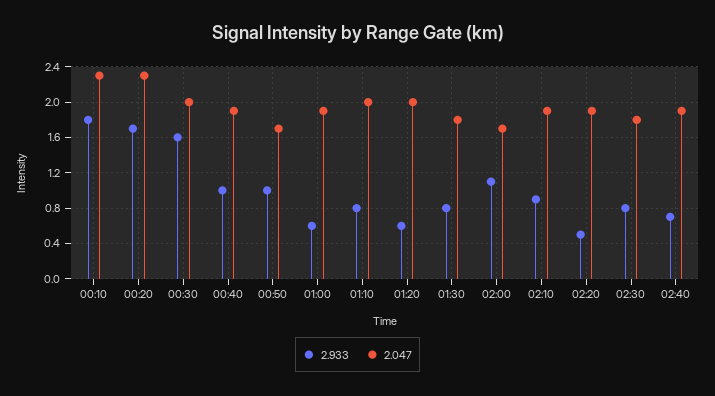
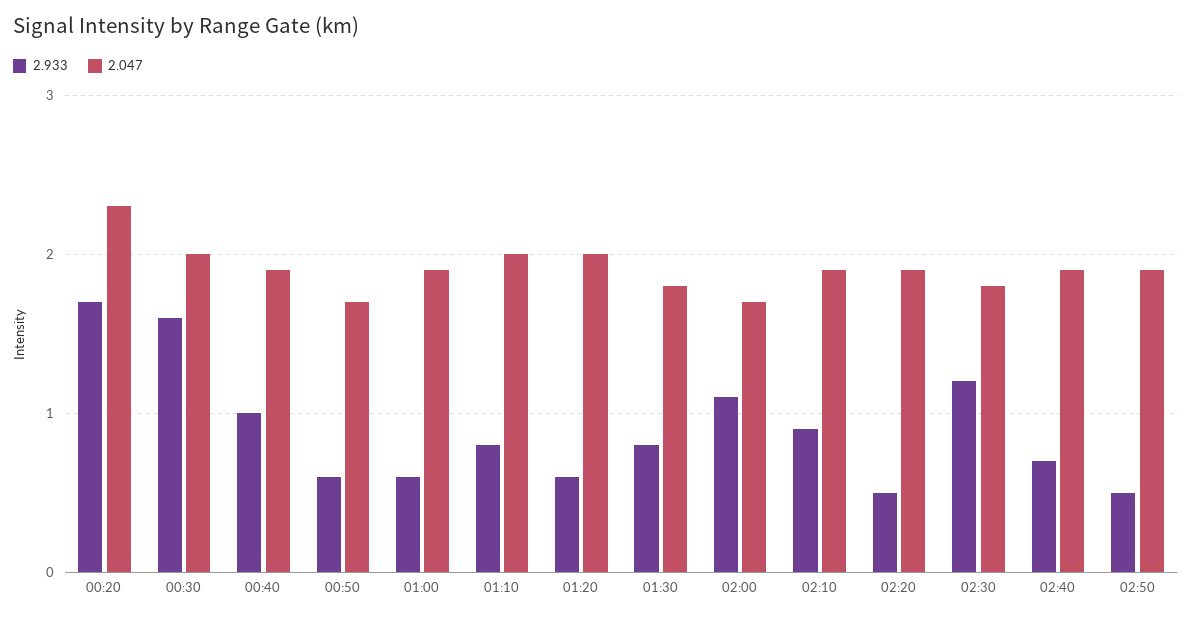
2.933, 00:10: 1.8 -> none
2.047, 00:10: 2.3 -> none
2.933, 00:50: 1 -> 0.6
2.933, 02:30: 0.8 -> 1.2
2.933, 02:50: none -> 0.5
2.047, 02:50: none -> 1.9

